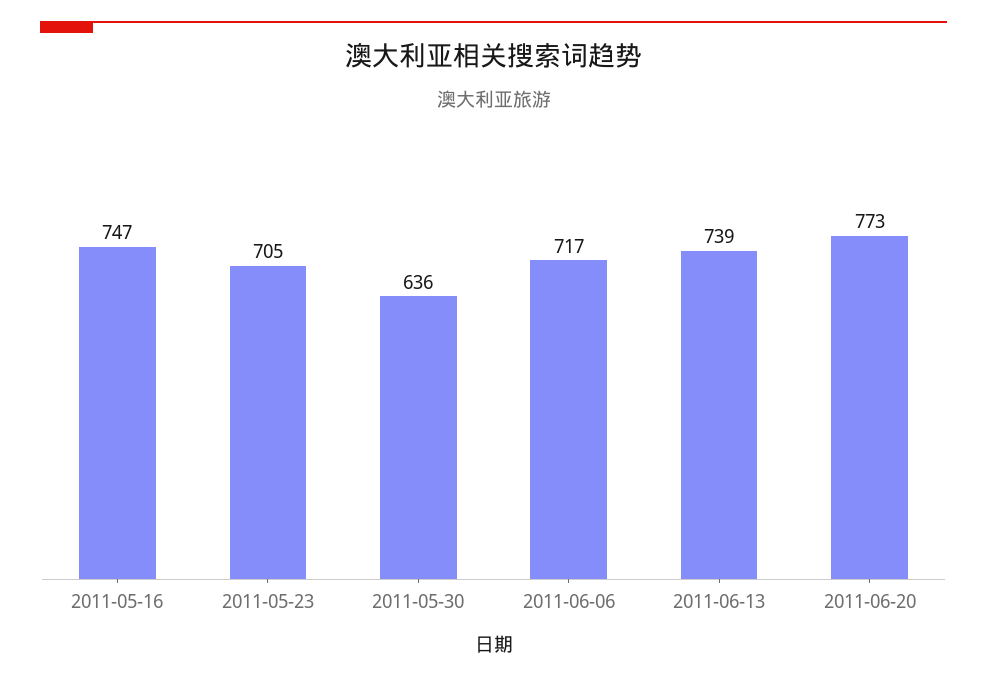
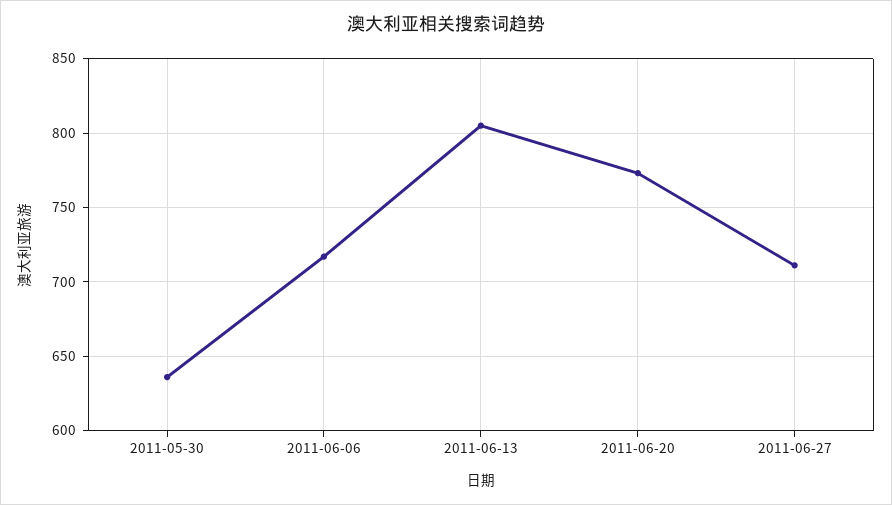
2011-05-16: 747 -> none
2011-05-23: 705 -> none
2011-06-13: 739 -> 805
2011-06-27: none -> 710

